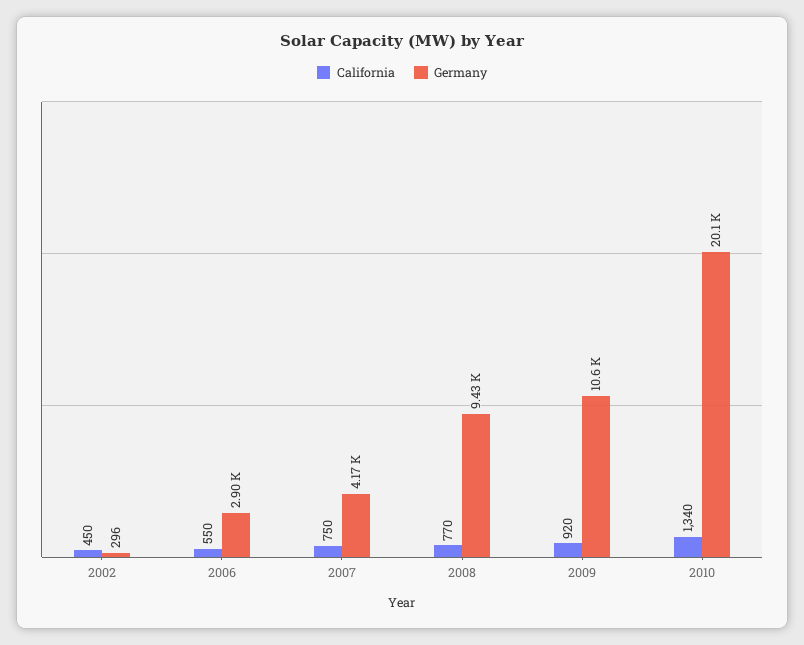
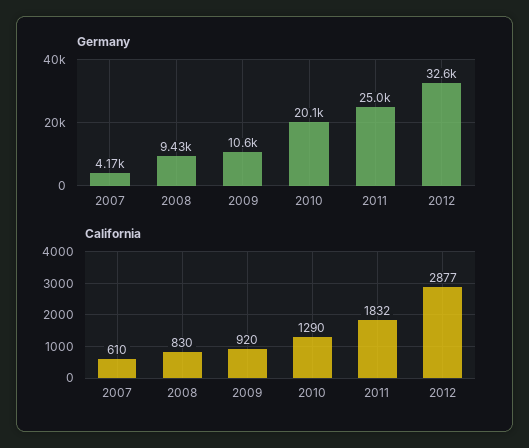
California, 2002: 450 -> none
Germany, 2002: 296 -> none
California, 2006: 550 -> none
Germany, 2006: 2900 -> none
California, 2007: 750 -> 610
California, 2008: 770 -> 830
California, 2010: 1340 -> 1290
Germany, 2011: none -> 25000
Germany, 2012: none -> 32600
California, 2011: none -> 1832
California, 2012: none -> 2877

